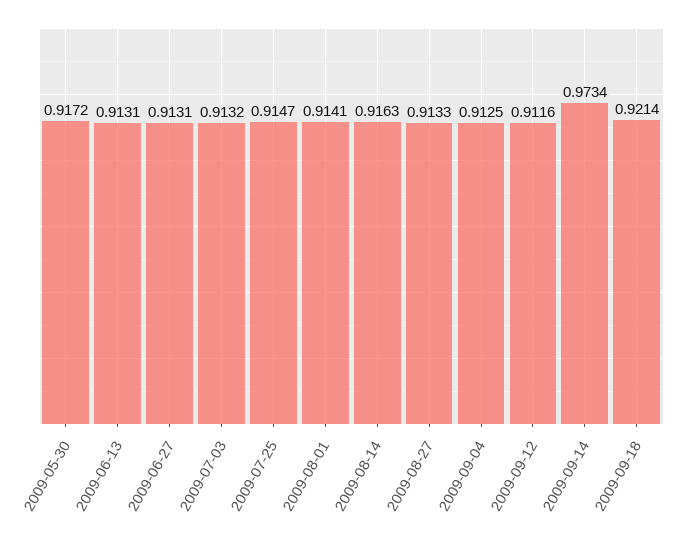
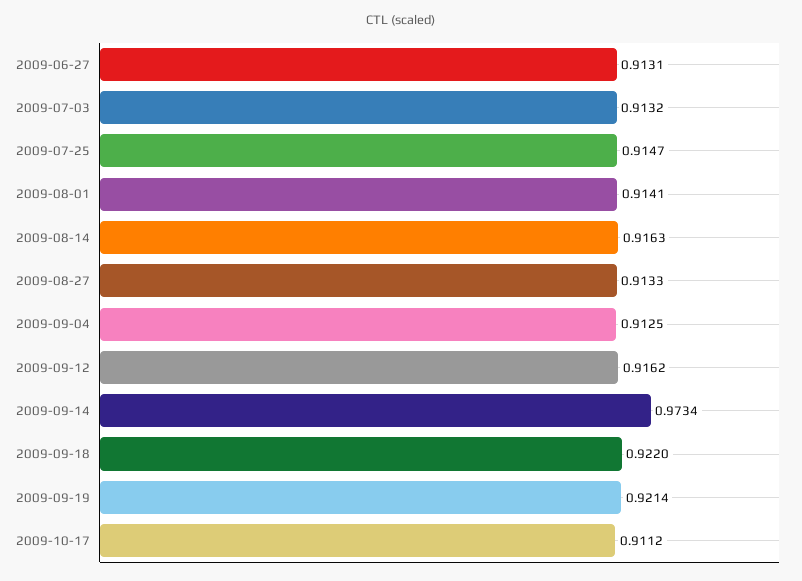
2009-05-30: 0.9172 -> none
2009-06-13: 0.9131 -> none
2009-09-12: 0.9116 -> 0.9162
2009-09-18: 0.9214 -> 0.922
2009-09-19: none -> 0.9214
2009-10-17: none -> 0.9112

